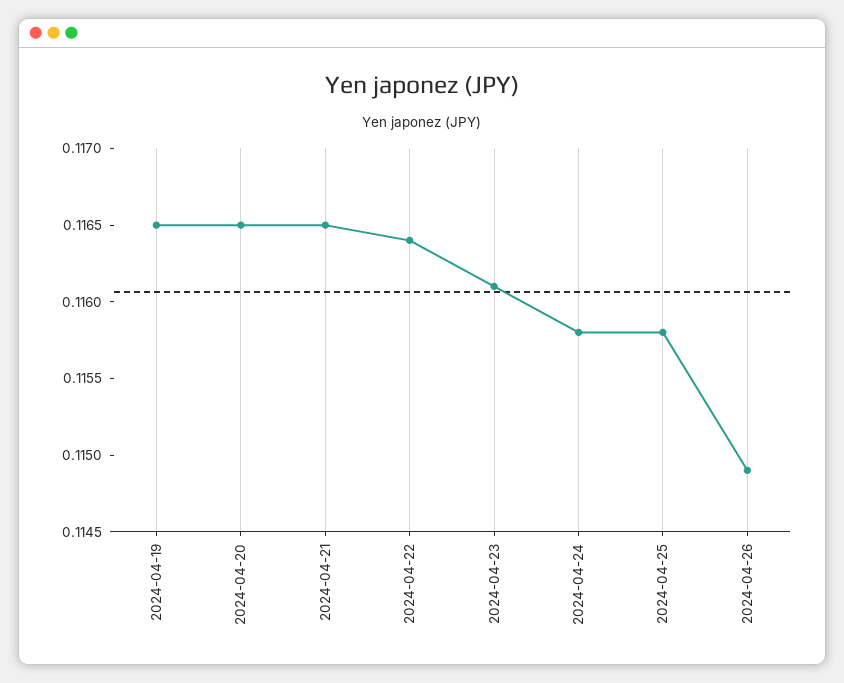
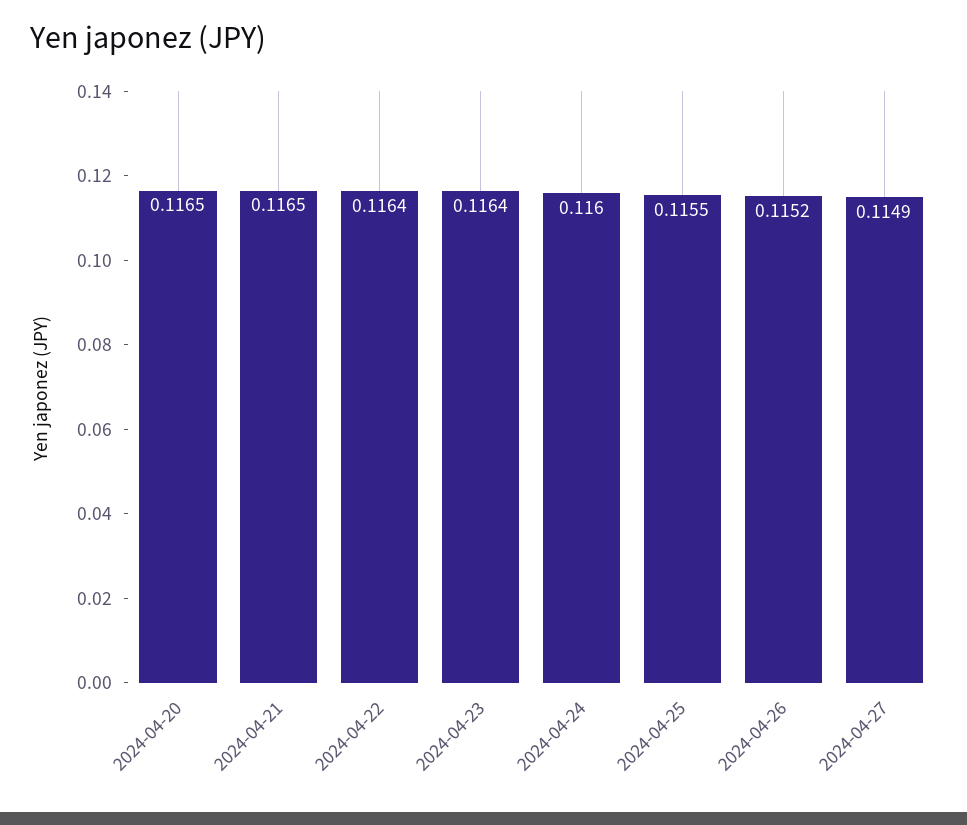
2024-04-19: 0.1165 -> none
2024-04-23: 0.1161 -> 0.1164
2024-04-24: 0.1158 -> 0.116
2024-04-25: 0.1158 -> 0.1155
2024-04-26: 0.1149 -> 0.1152
2024-04-27: none -> 0.1149

